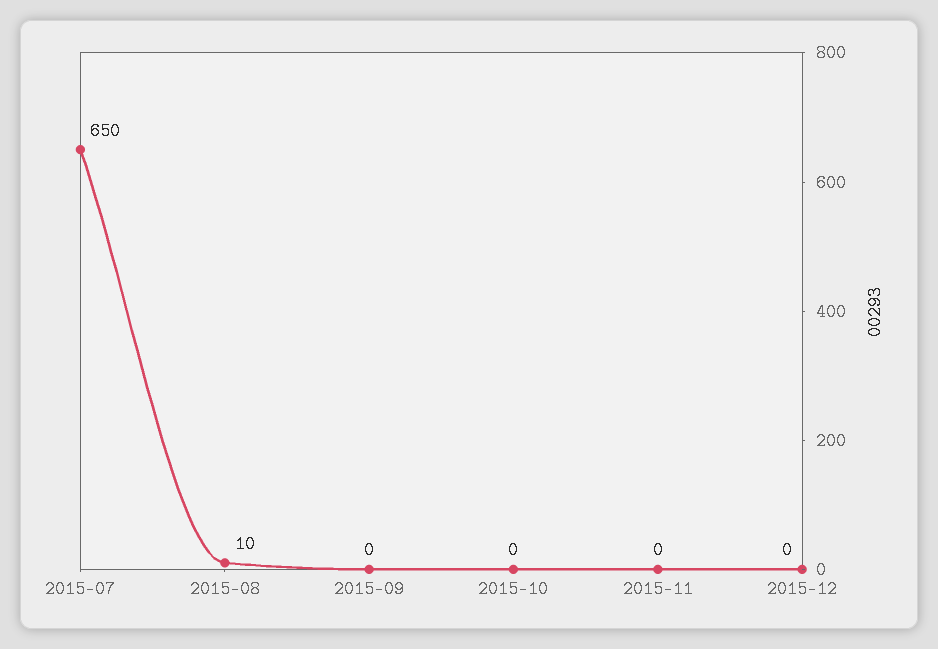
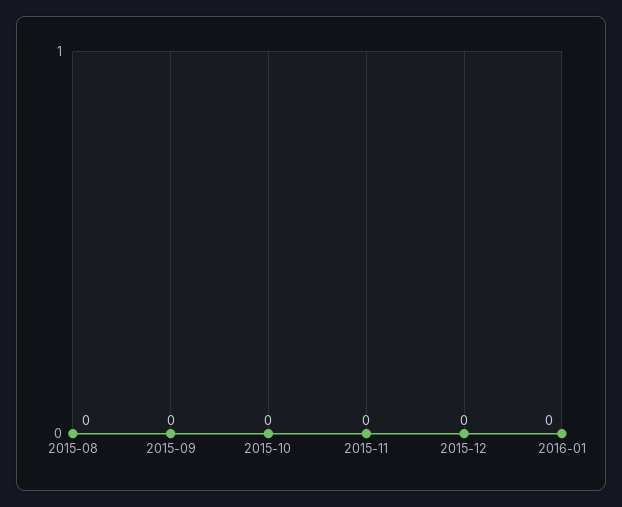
2015-07: 650 -> none
2015-08: 10 -> 0
2016-01: none -> 0

